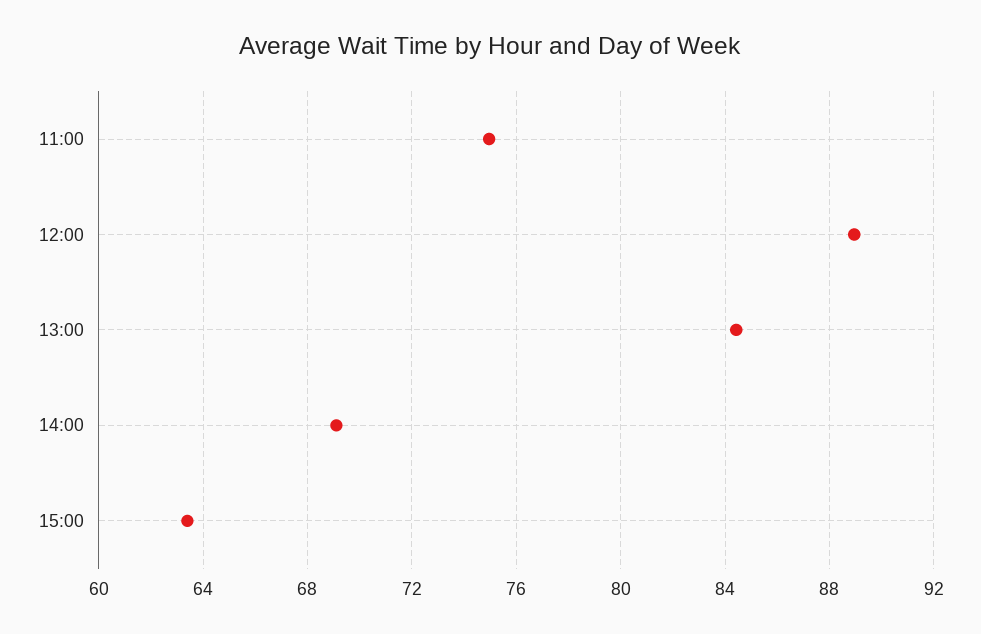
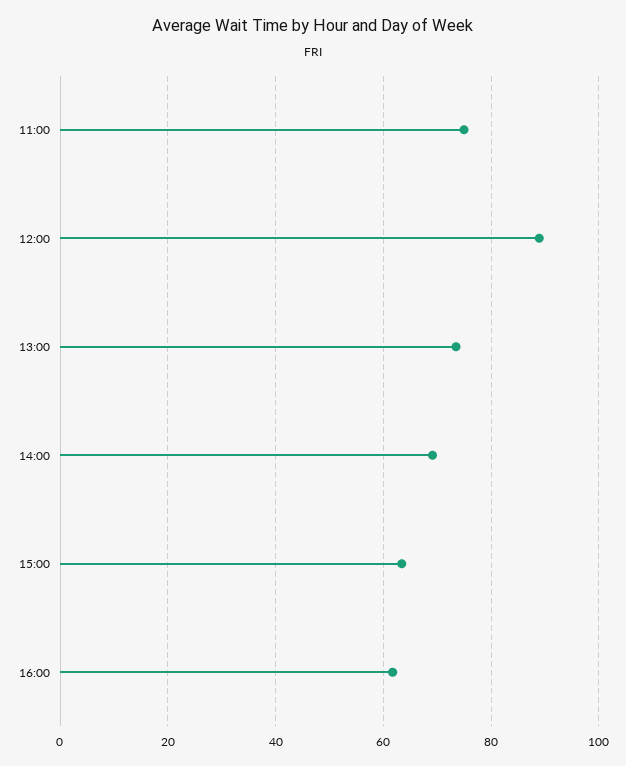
13:00: 84.5 -> 74
16:00: none -> 62

